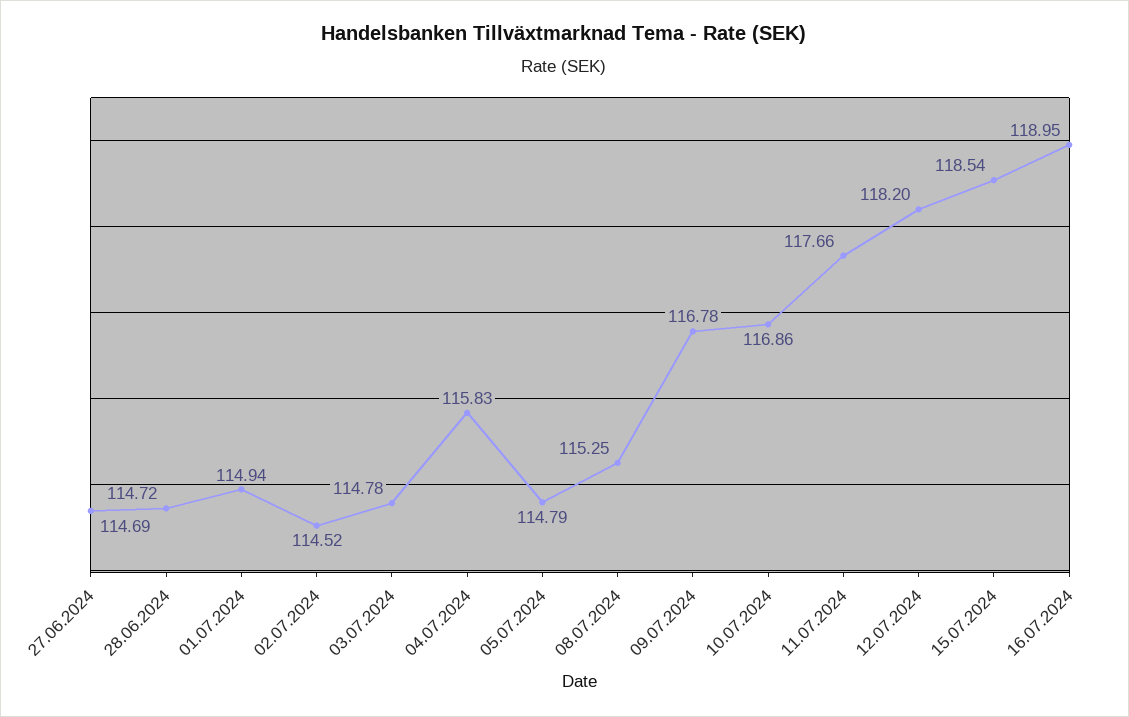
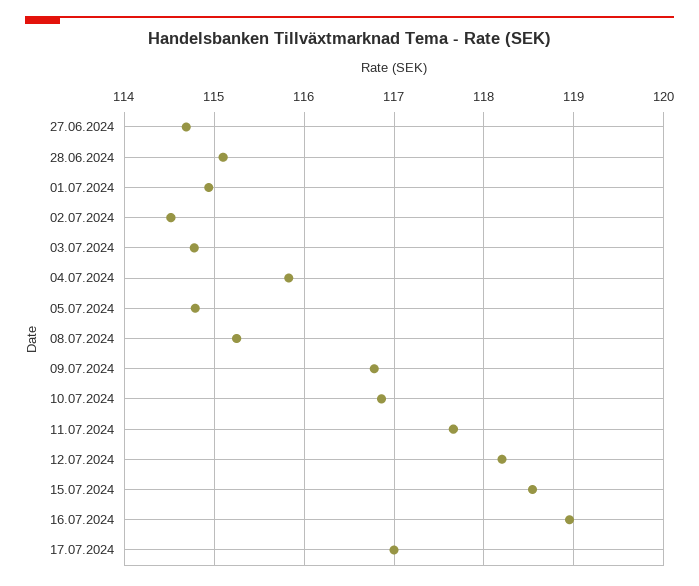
28.06.2024: 114.72 -> 115.1
17.07.2024: none -> 117

